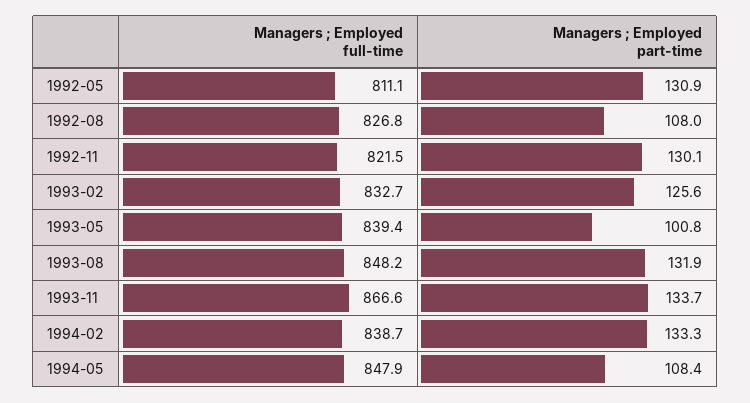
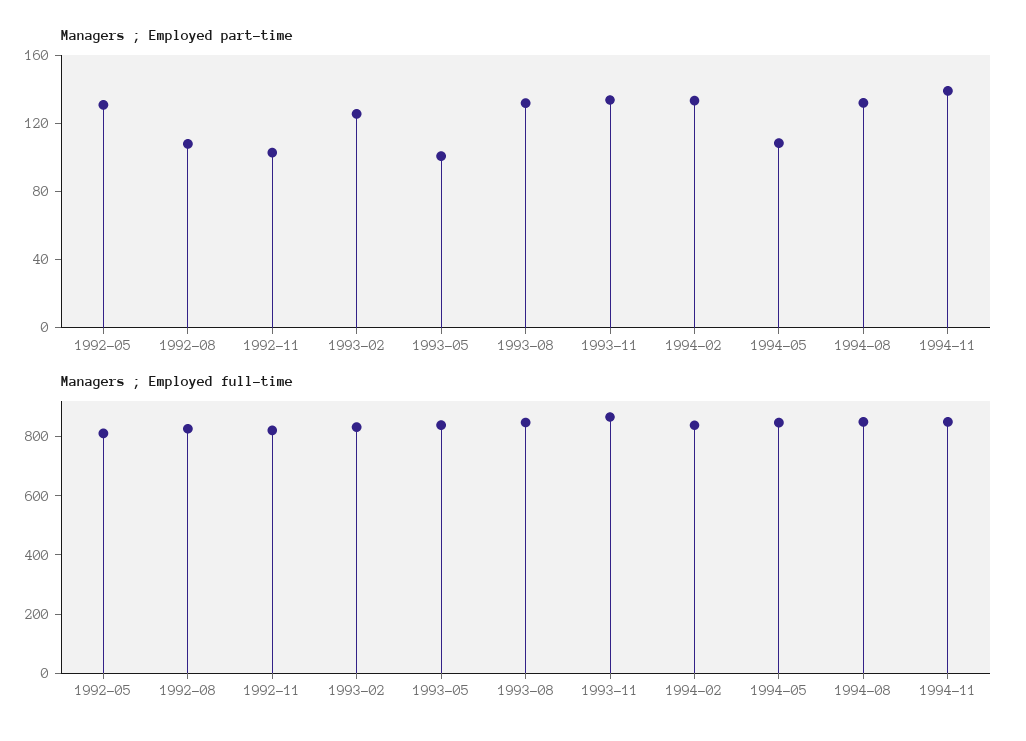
Managers ; Employed part-time, 1992-11: 130.1 -> 100
Managers ; Employed part-time, 1994-08: none -> 130
Managers ; Employed part-time, 1994-11: none -> 140
Managers ; Employed full-time, 1994-08: none -> 850
Managers ; Employed full-time, 1994-11: none -> 850

